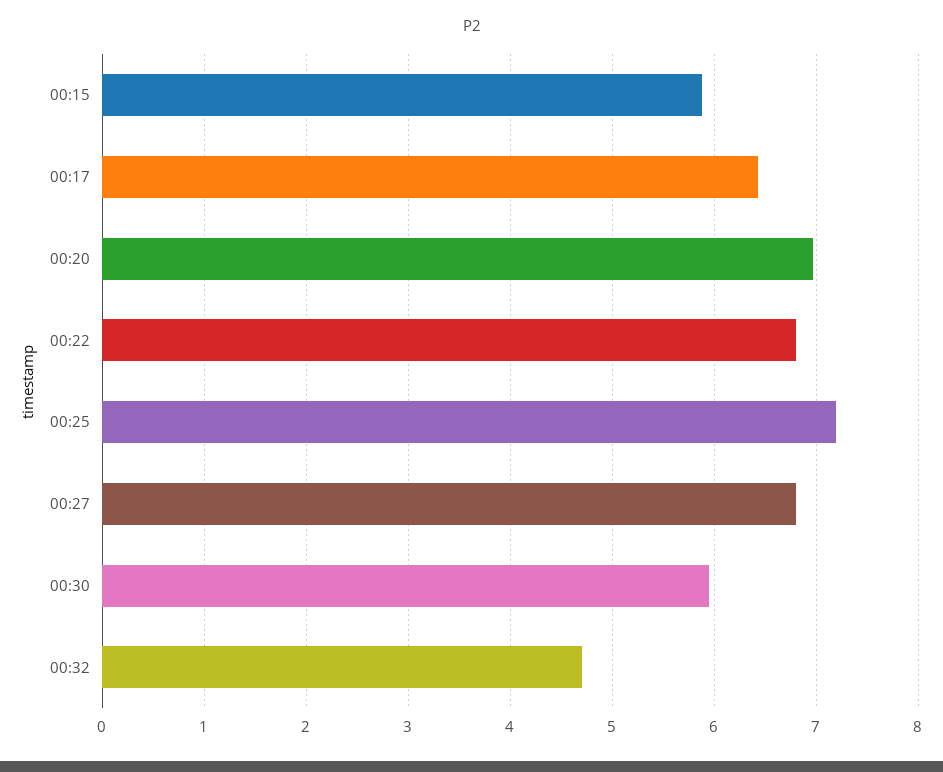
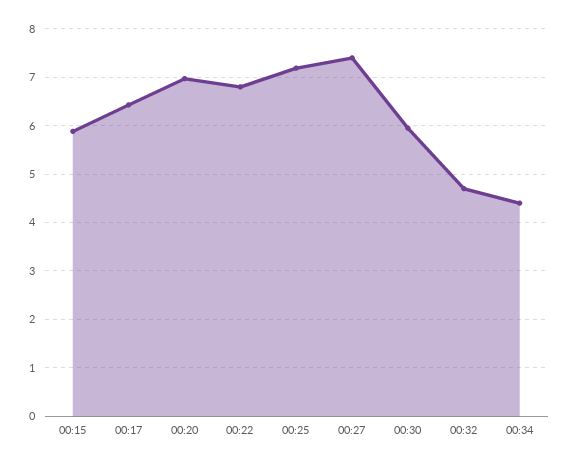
00:27: 6.8 -> 7.4
00:34: none -> 4.4

